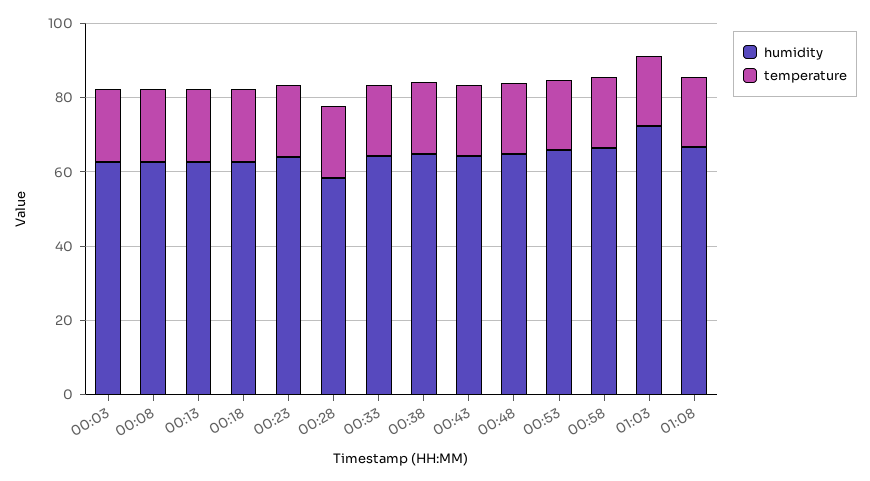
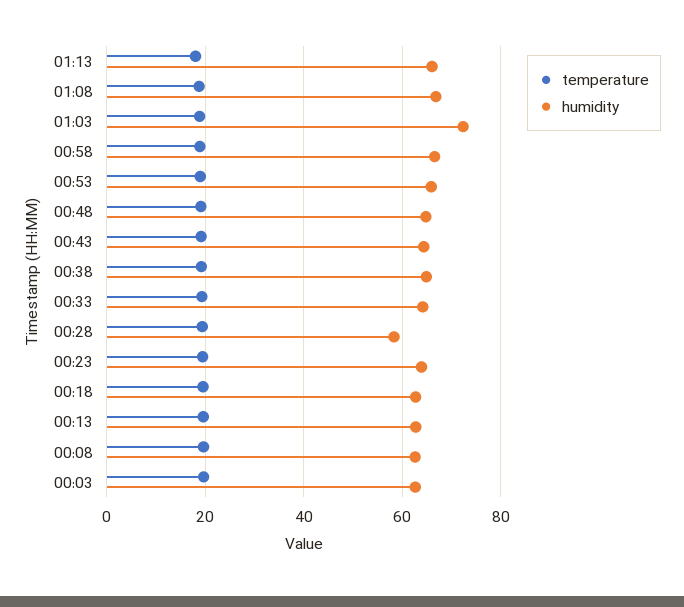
temperature, 01:13: none -> 18
humidity, 01:13: none -> 66

